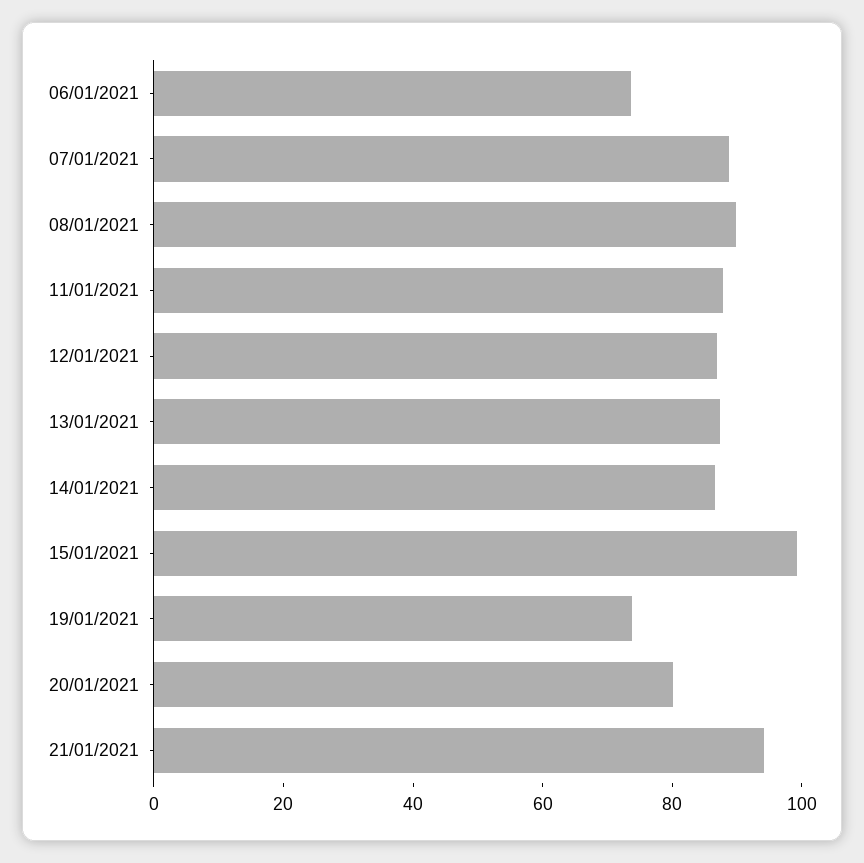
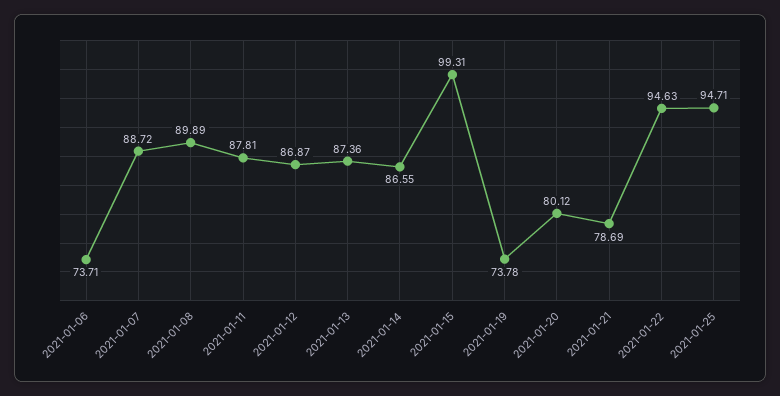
21/01/2021: 95 -> 78.69
2021-01-22: none -> 94.63
2021-01-25: none -> 94.71

